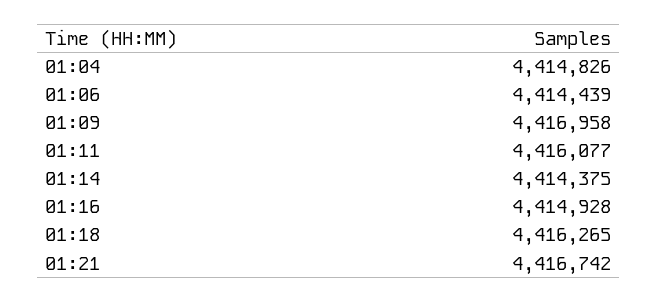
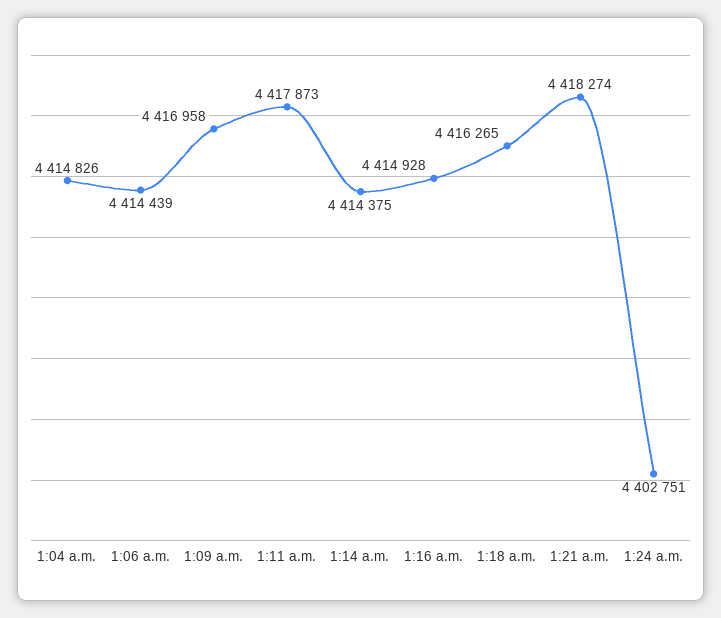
01:11: 4416077 -> 4417873
01:21: 4416742 -> 4418274
1:24 a.m.: none -> 4402751

